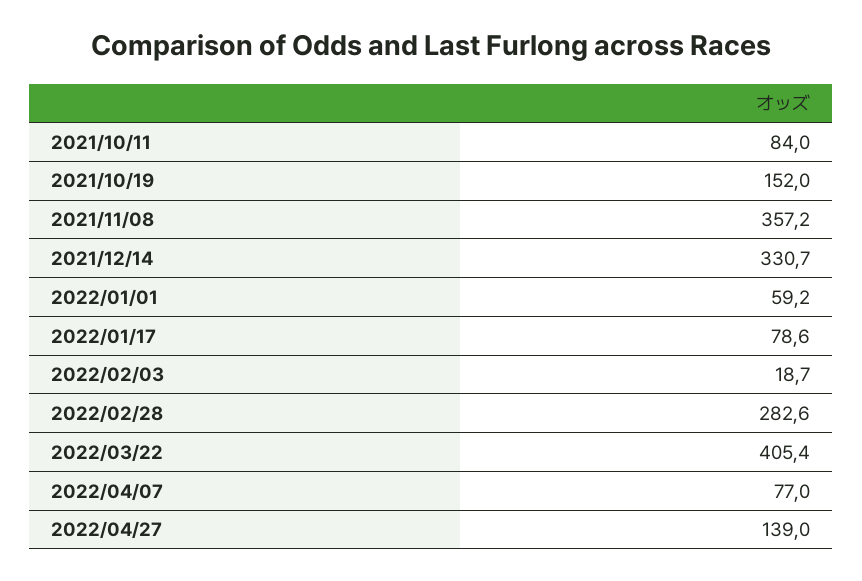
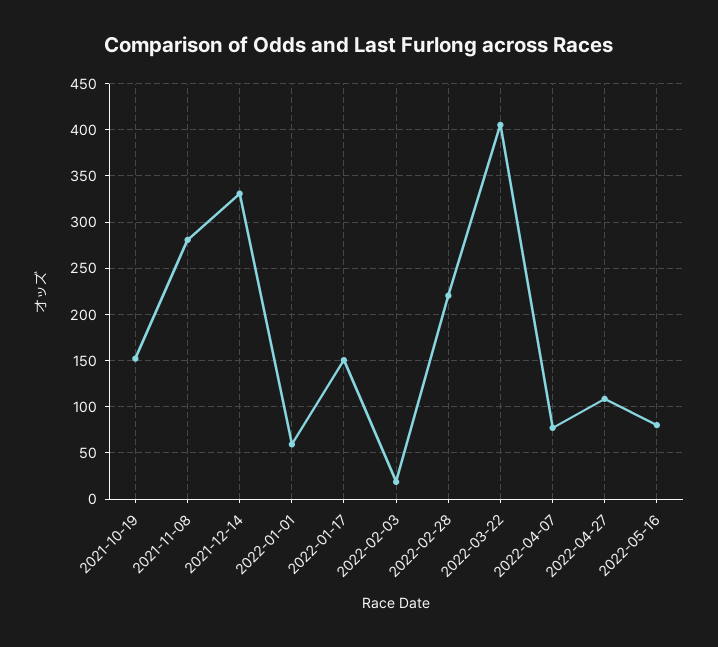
2021/10/11: 84 -> none
2021/11/08: 357.2 -> 280
2022/01/17: 78.6 -> 150
2022/02/28: 282.6 -> 220
2022/04/27: 139 -> 110
2022-05-16: none -> 80

